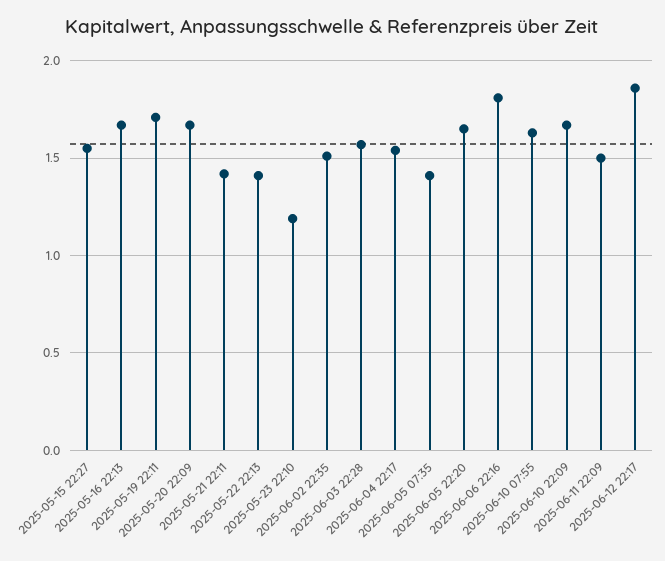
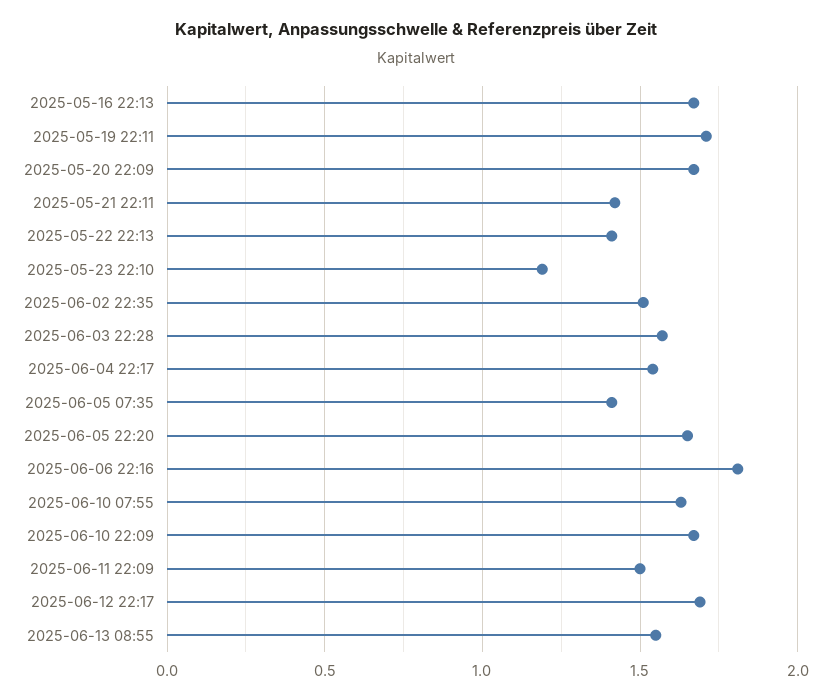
2025-05-15 22:27: 1.55 -> none
2025-06-12 22:17: 1.85 -> 1.7
2025-06-13 08:55: none -> 1.55

